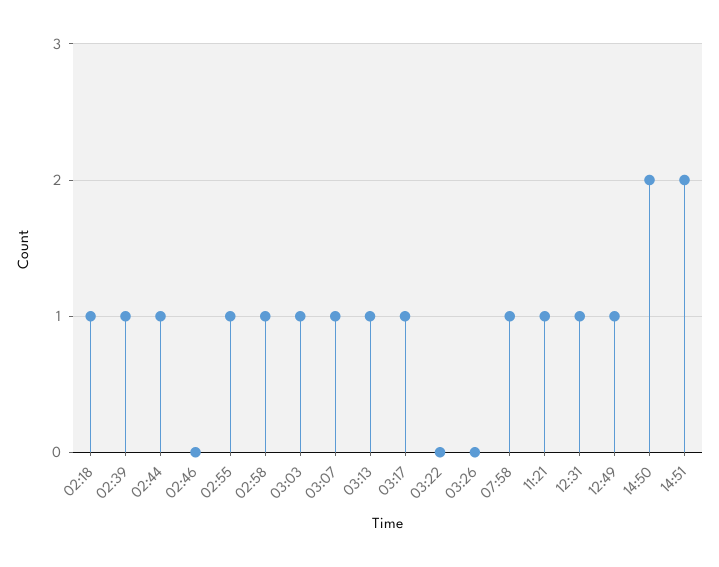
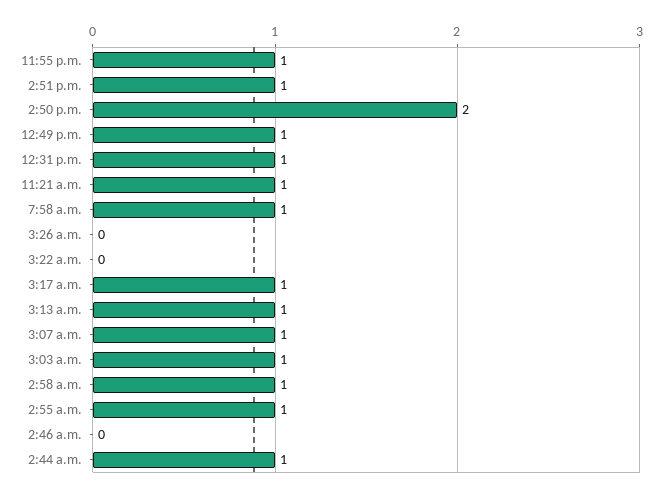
02:18: 1 -> none
02:39: 1 -> none
14:51: 2 -> 1
11:55 p.m.: none -> 1

